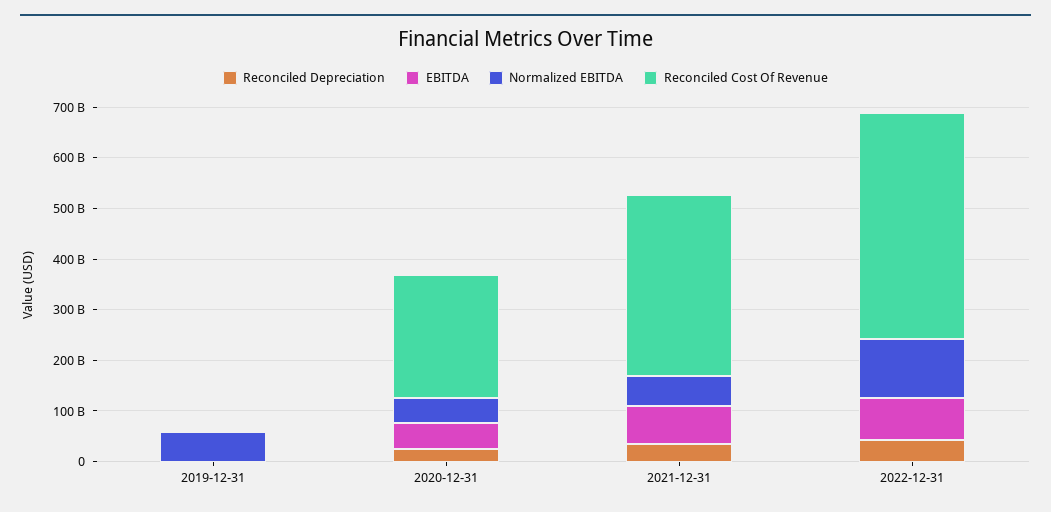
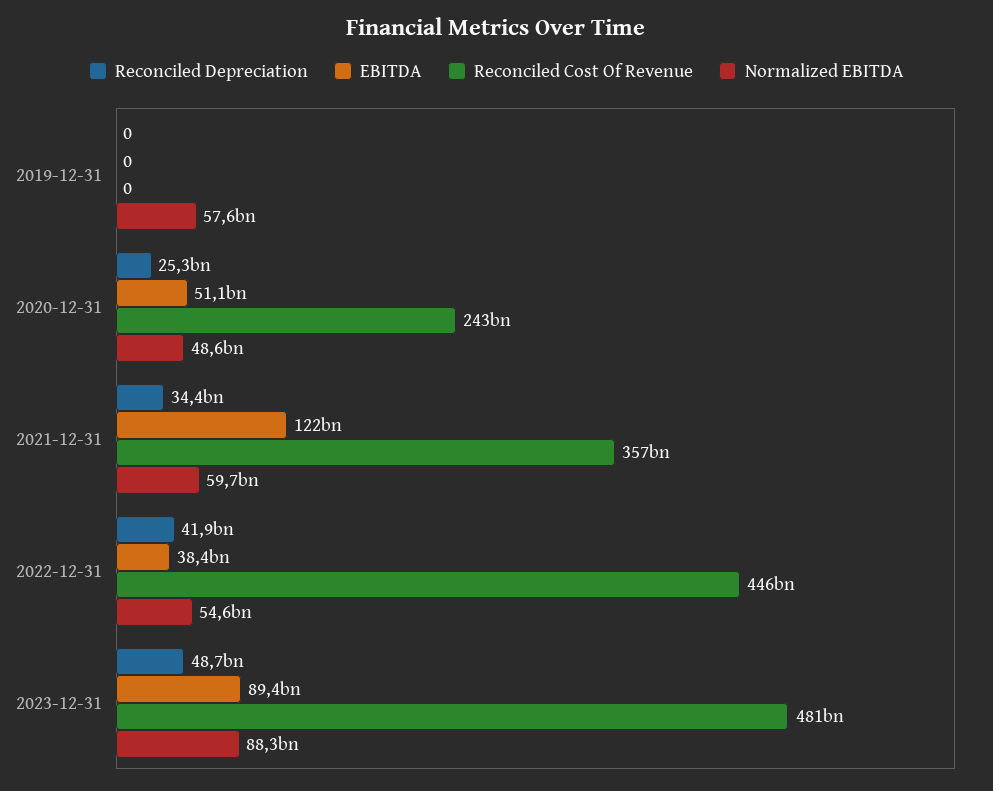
EBITDA, 2021-12-31: 80000000000 -> 122000000000
EBITDA, 2022-12-31: 80000000000 -> 38400000000
Normalized EBITDA, 2022-12-31: 120000000000 -> 54600000000
Reconciled Depreciation, 2023-12-31: none -> 48700000000
EBITDA, 2023-12-31: none -> 89400000000
Reconciled Cost Of Revenue, 2023-12-31: none -> 481000000000
Normalized EBITDA, 2023-12-31: none -> 88300000000

